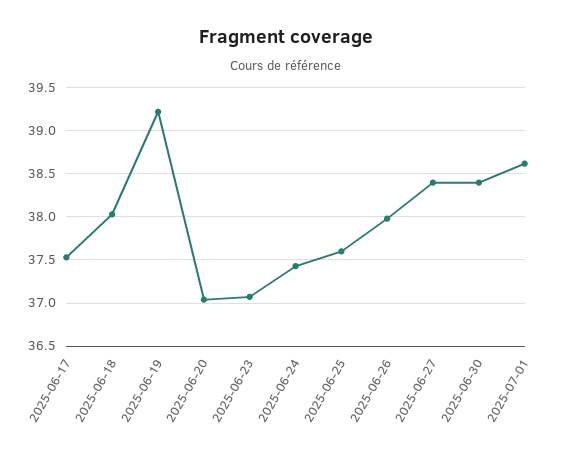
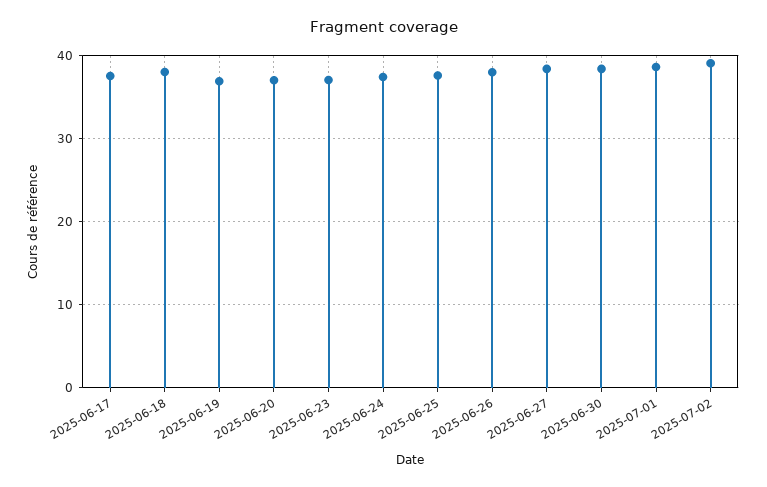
2025-06-19: 39.2 -> 37
2025-07-02: none -> 39

